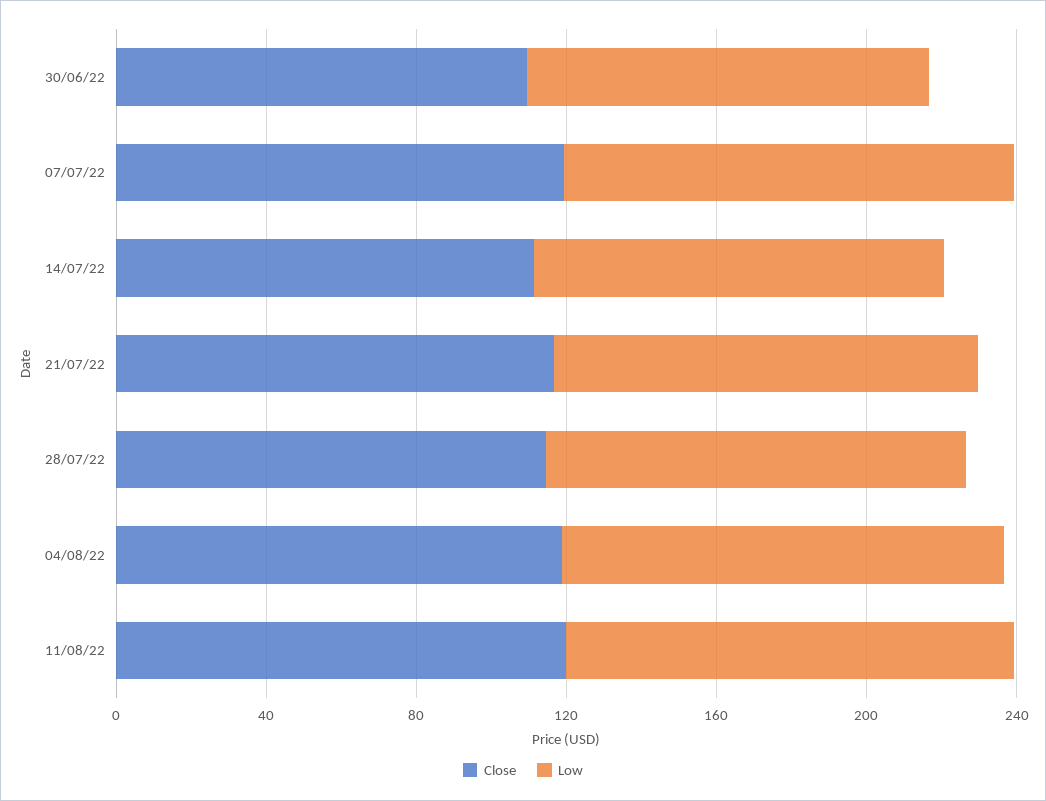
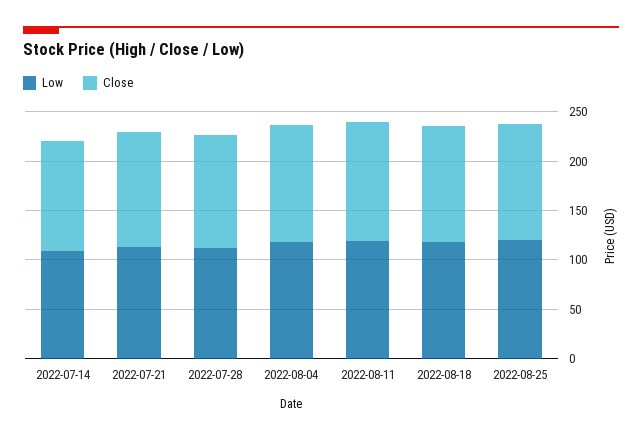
Close, 30/06/22: 110 -> none
Low, 30/06/22: 110 -> none
Close, 07/07/22: 120 -> none
Low, 07/07/22: 120 -> none
Low, 2022-08-18: none -> 120
Close, 2022-08-18: none -> 120
Low, 2022-08-25: none -> 120
Close, 2022-08-25: none -> 120

